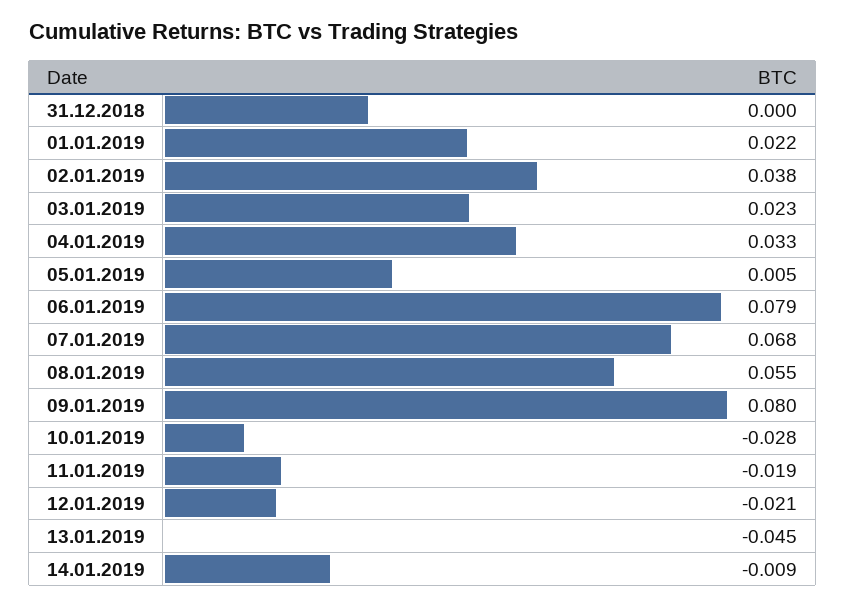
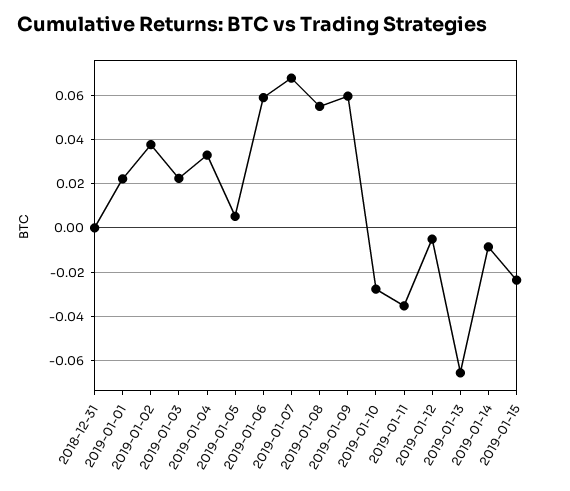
06.01.2019: 0.079 -> 0.06
09.01.2019: 0.08 -> 0.06
11.01.2019: -0.019 -> -0.035
12.01.2019: -0.021 -> -0.005
13.01.2019: -0.045 -> -0.065
2019-01-15: none -> -0.025

